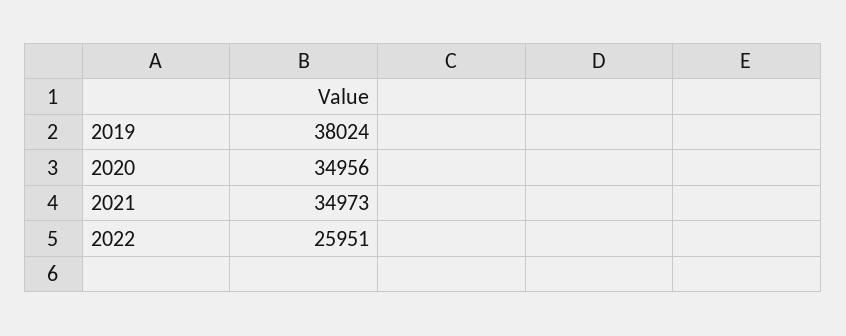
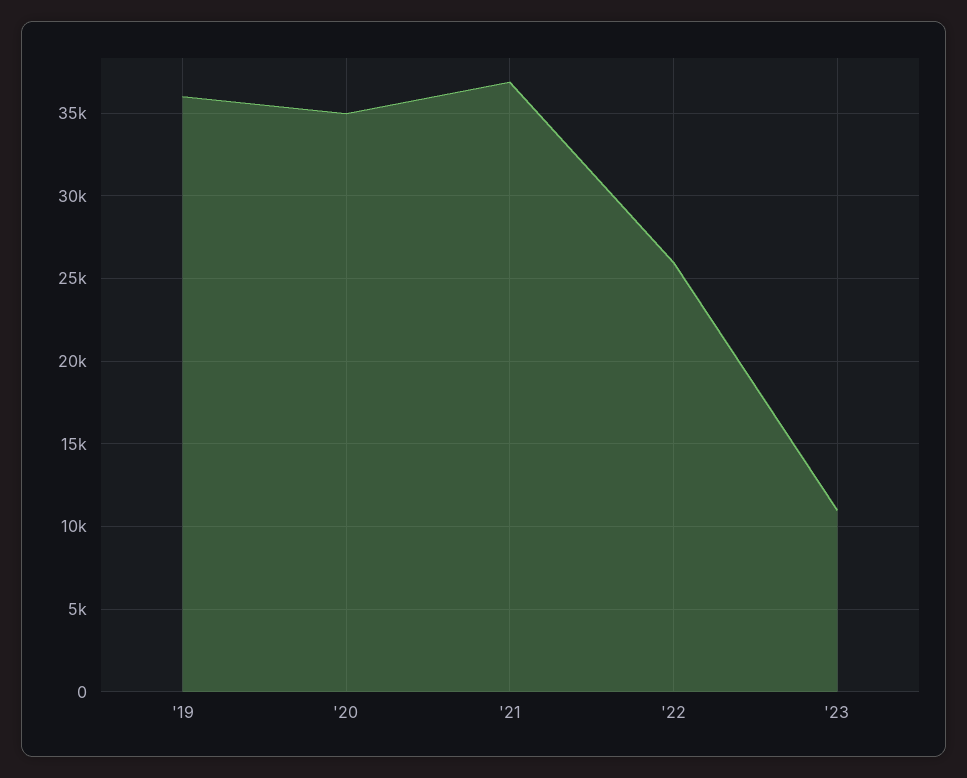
2019: 38024 -> 36000
2021: 34973 -> 37000
'23: none -> 11000

